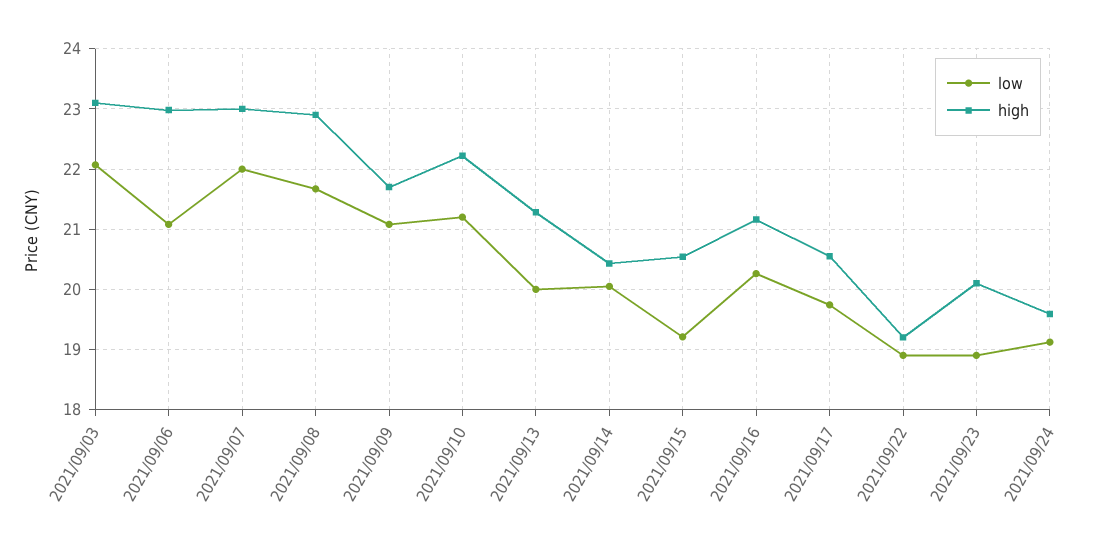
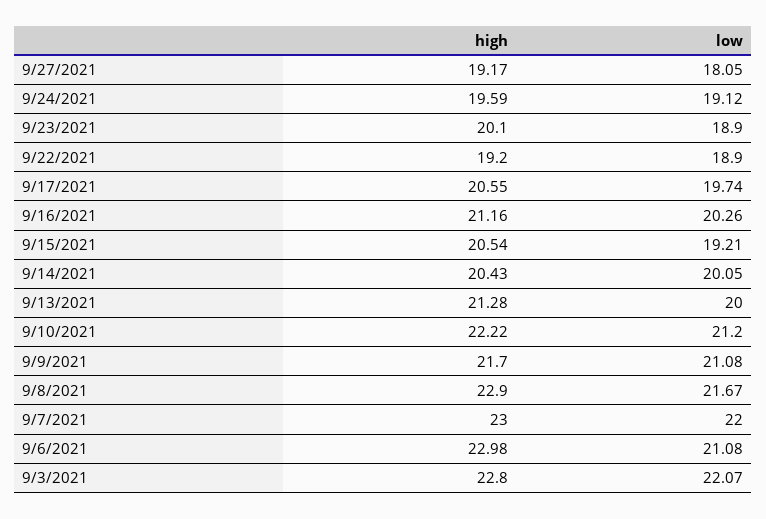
high, 2021/09/03: 23.1 -> 22.8
high, 9/27/2021: none -> 19.17
low, 9/27/2021: none -> 18.05

